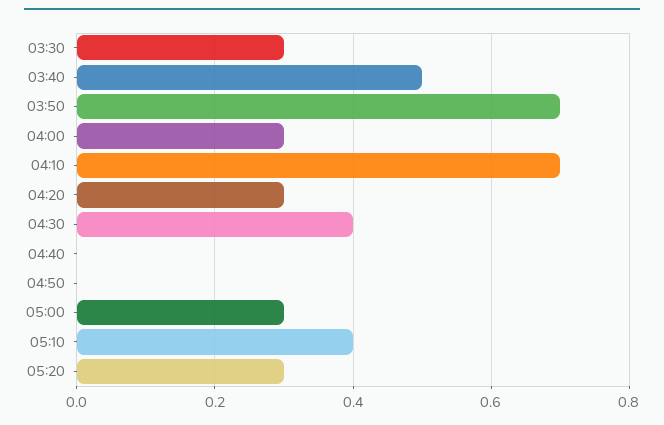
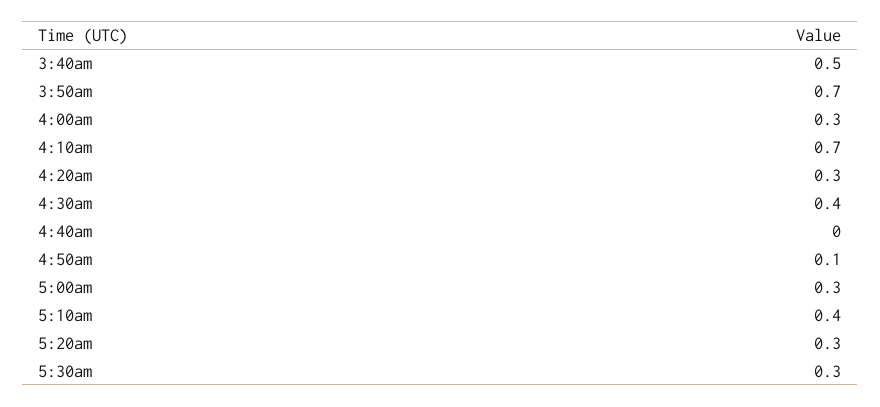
03:30: 0.3 -> none
04:50: 0 -> 0.1
5:30am: none -> 0.3

